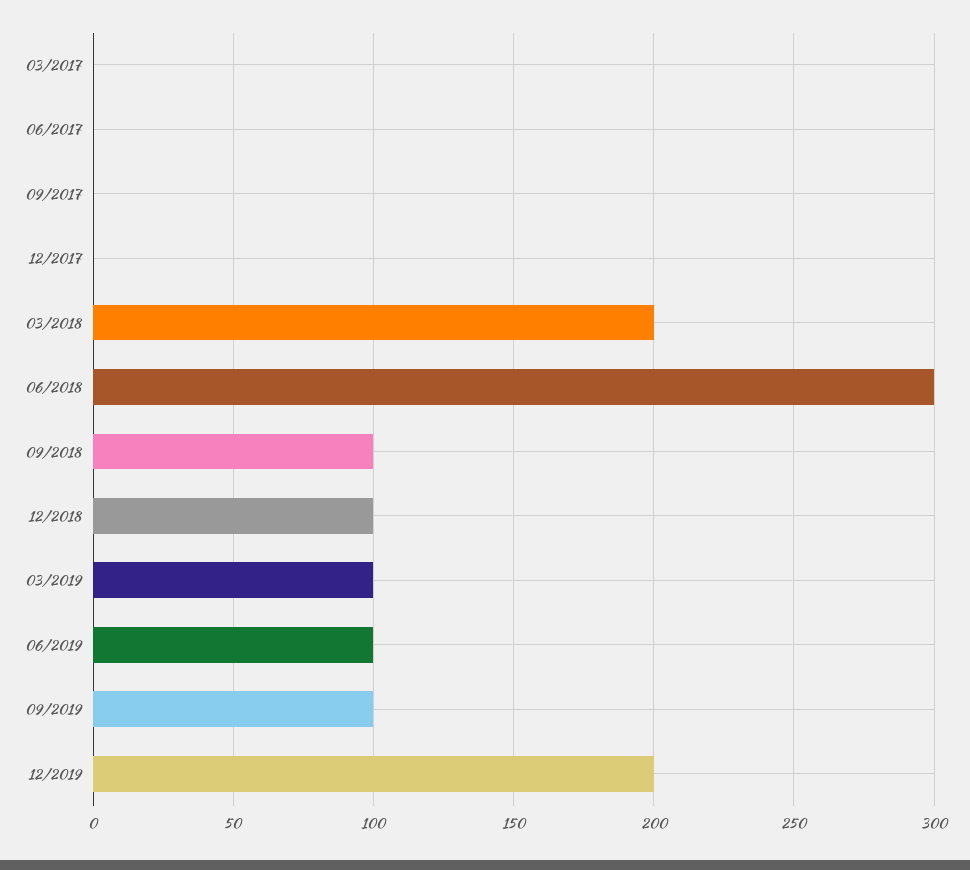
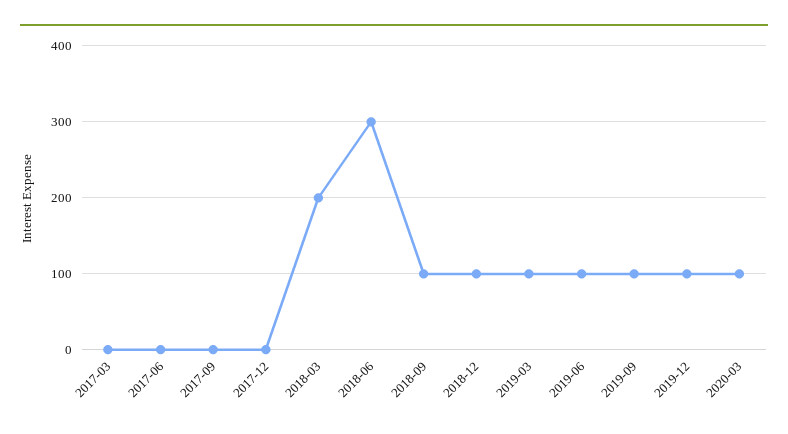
12/2019: 200 -> 100
2020-03: none -> 100

